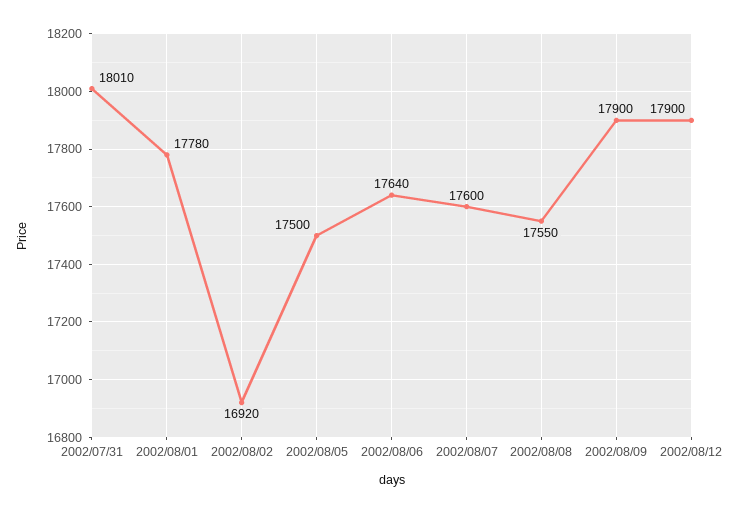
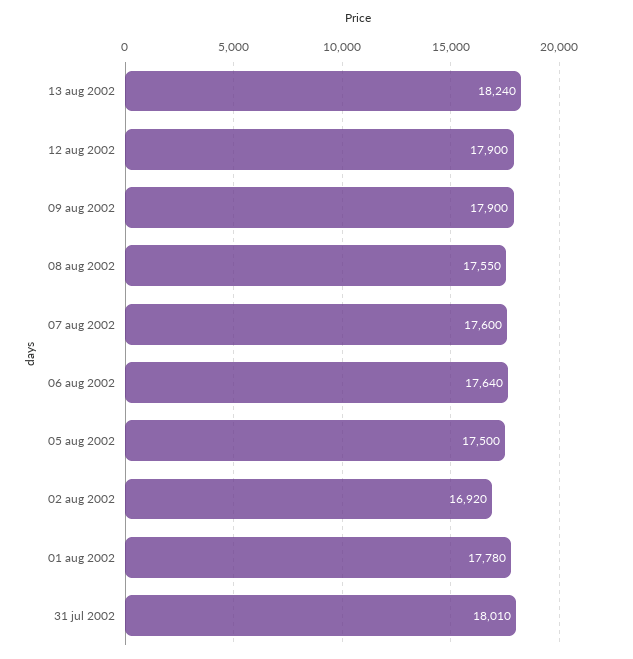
13 aug 2002: none -> 18240

